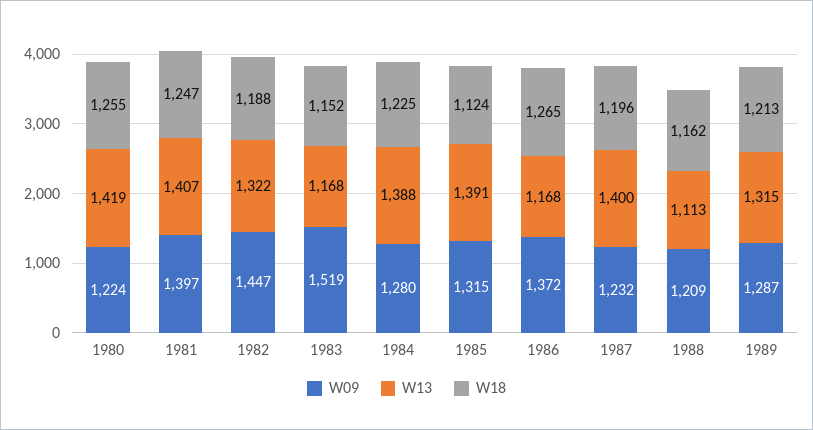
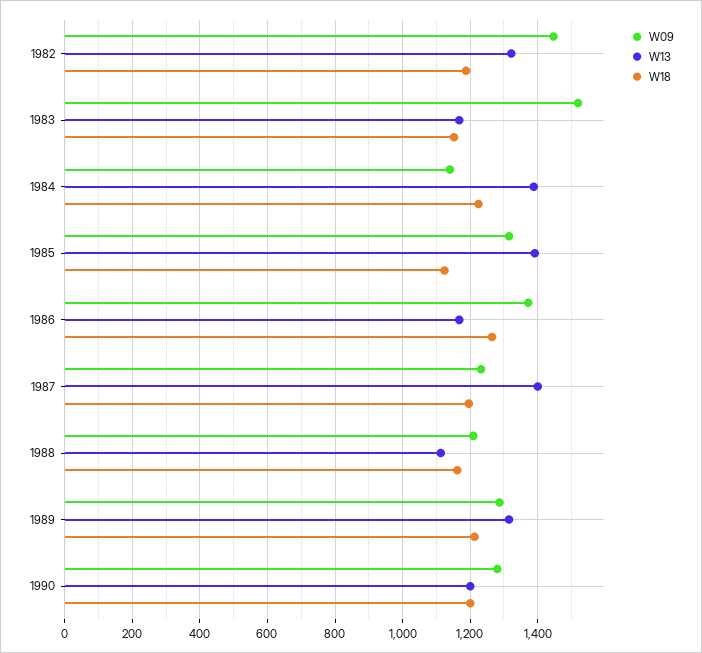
W09, 1980: 1224 -> none
W13, 1980: 1419 -> none
W18, 1980: 1255 -> none
W09, 1981: 1397 -> none
W13, 1981: 1407 -> none
W18, 1981: 1247 -> none
W09, 1984: 1280 -> 1140
W09, 1990: none -> 1280
W13, 1990: none -> 1200
W18, 1990: none -> 1200

